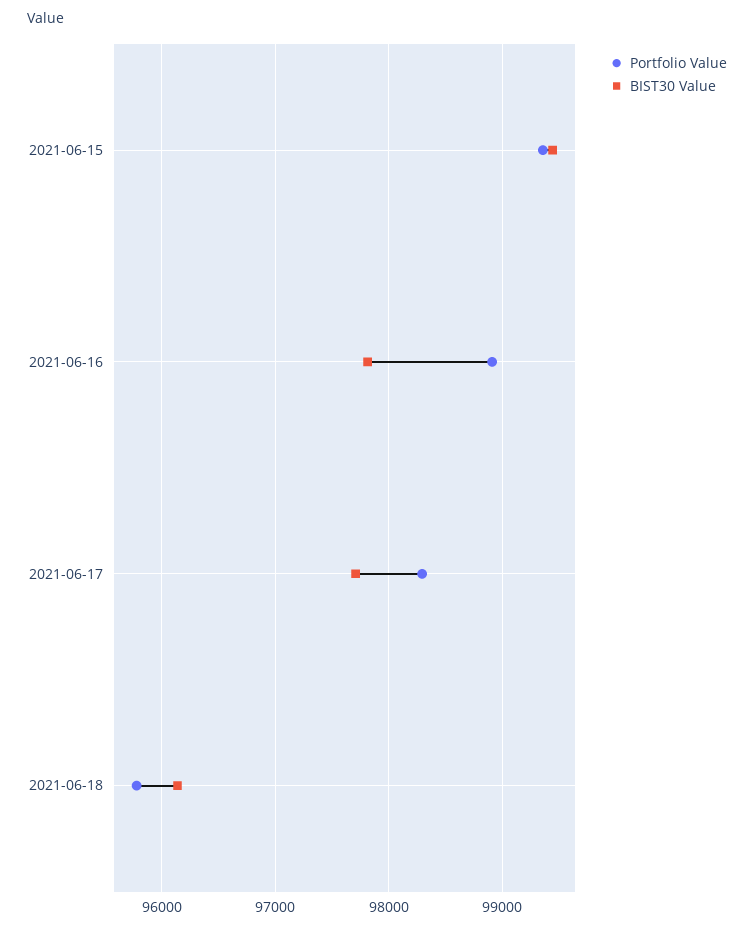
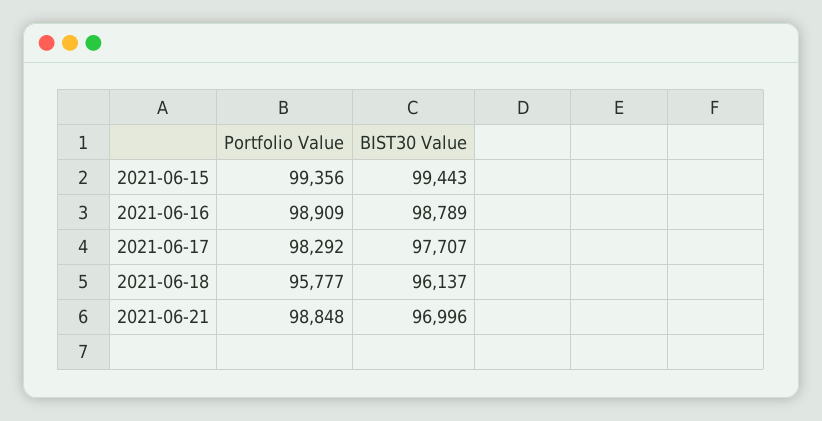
BIST30 Value, 2021-06-16: 97800 -> 98789
Portfolio Value, 2021-06-21: none -> 98848
BIST30 Value, 2021-06-21: none -> 96996

